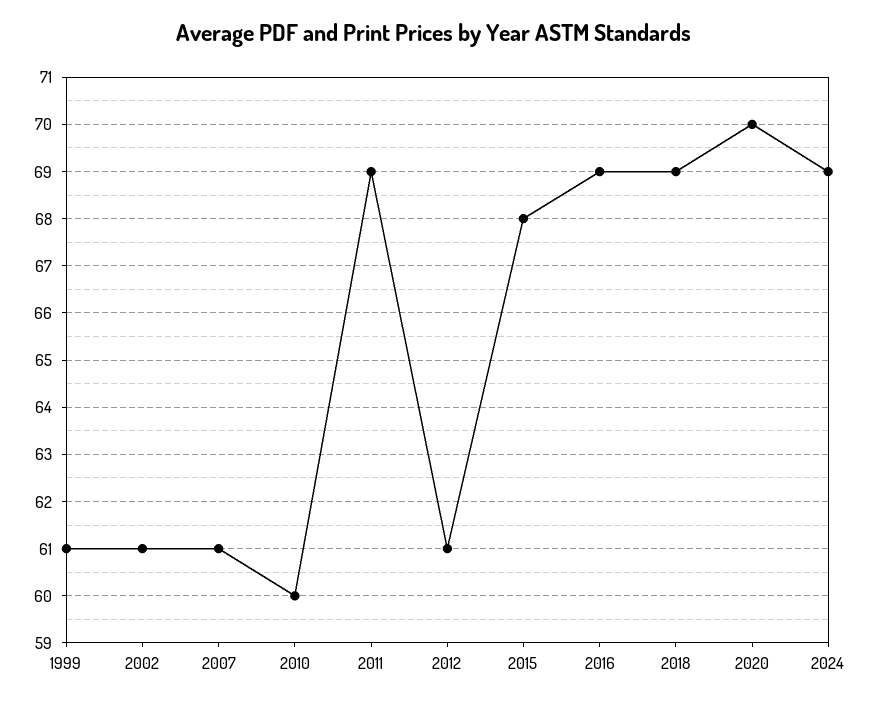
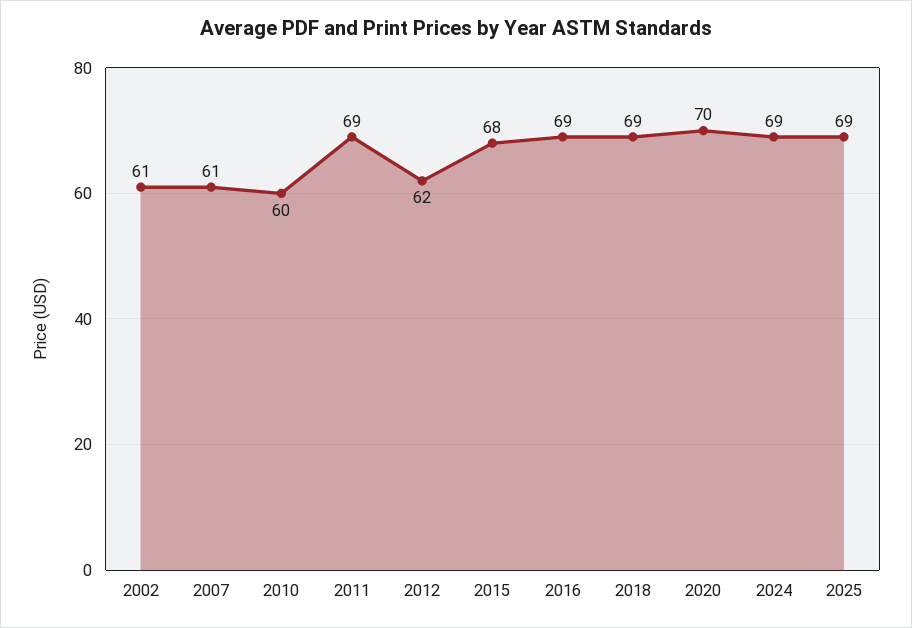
1999: 61 -> none
2012: 61 -> 62
2025: none -> 69

